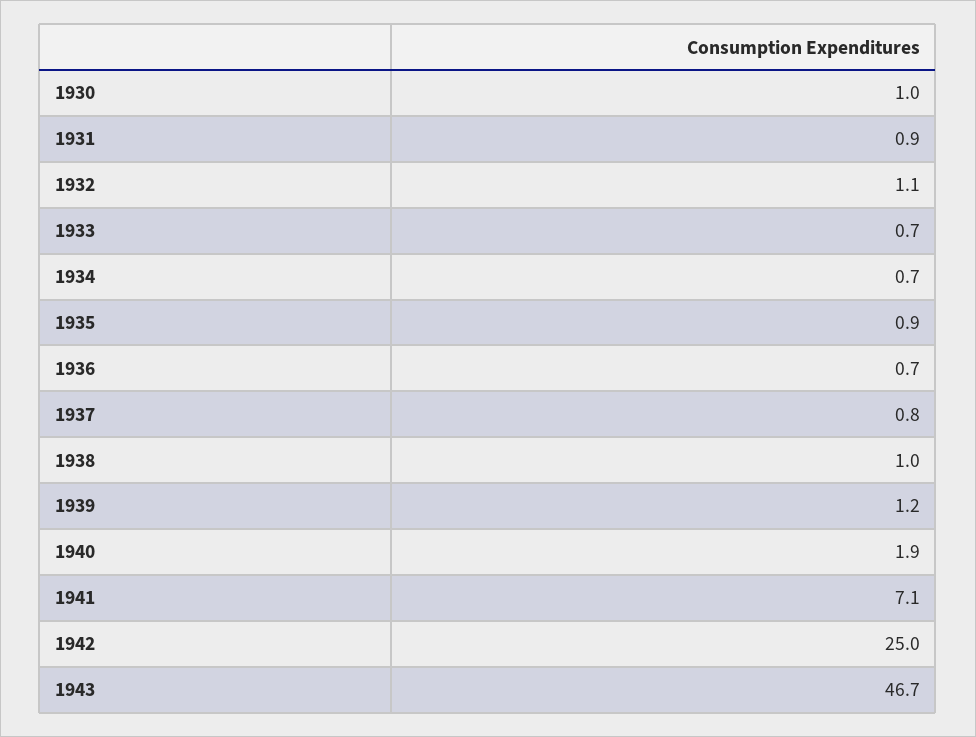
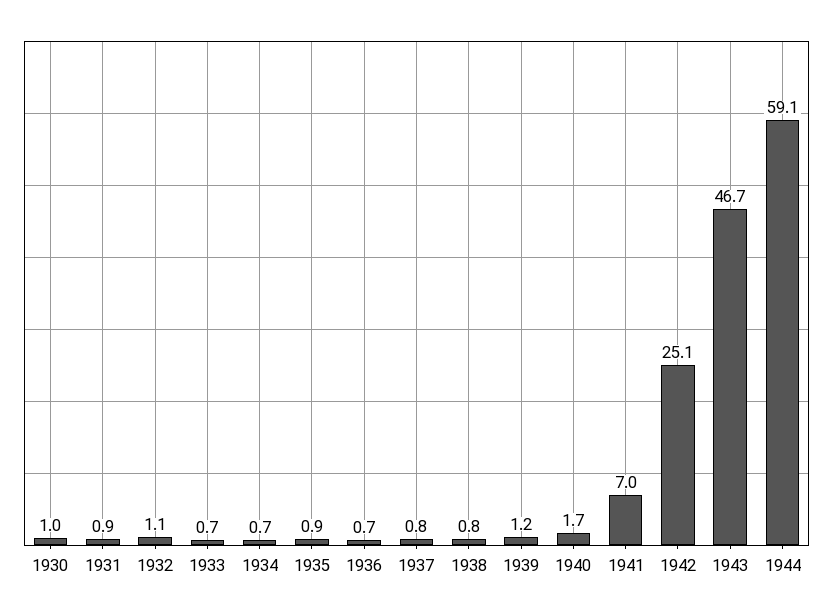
1938: 1 -> 0.8
1940: 1.9 -> 1.7
1941: 7.1 -> 7
1942: 25 -> 25.1
1944: none -> 59.1

